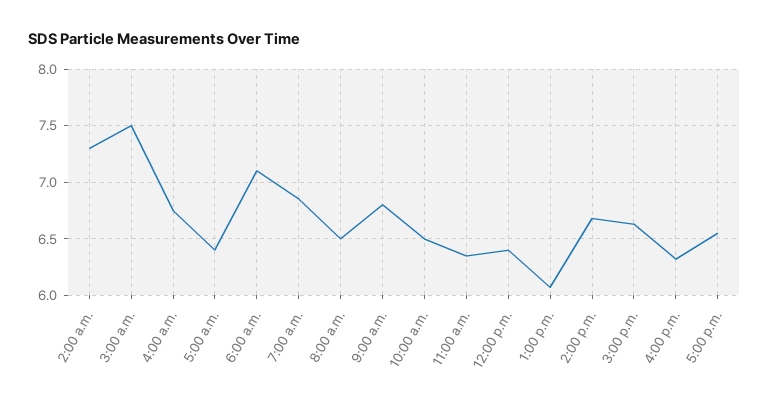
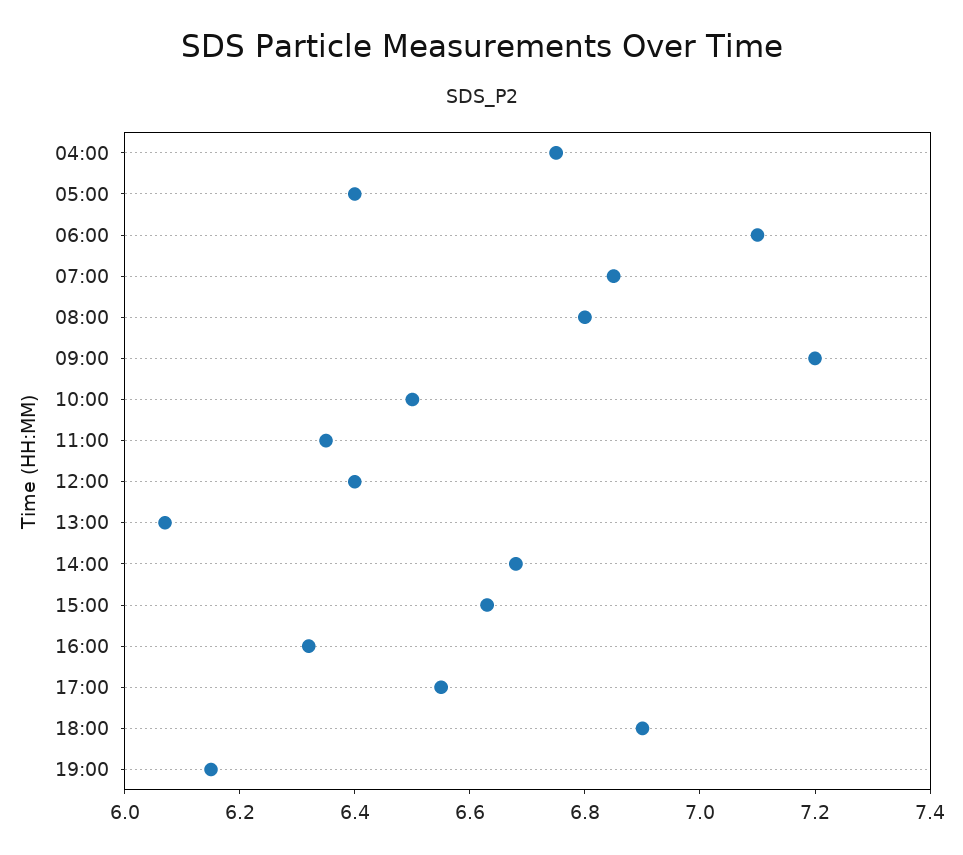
2:00 a.m.: 7.3 -> none
3:00 a.m.: 7.5 -> none
8:00 a.m.: 6.5 -> 6.8
9:00 a.m.: 6.8 -> 7.2
18:00: none -> 6.9
19:00: none -> 6.15

